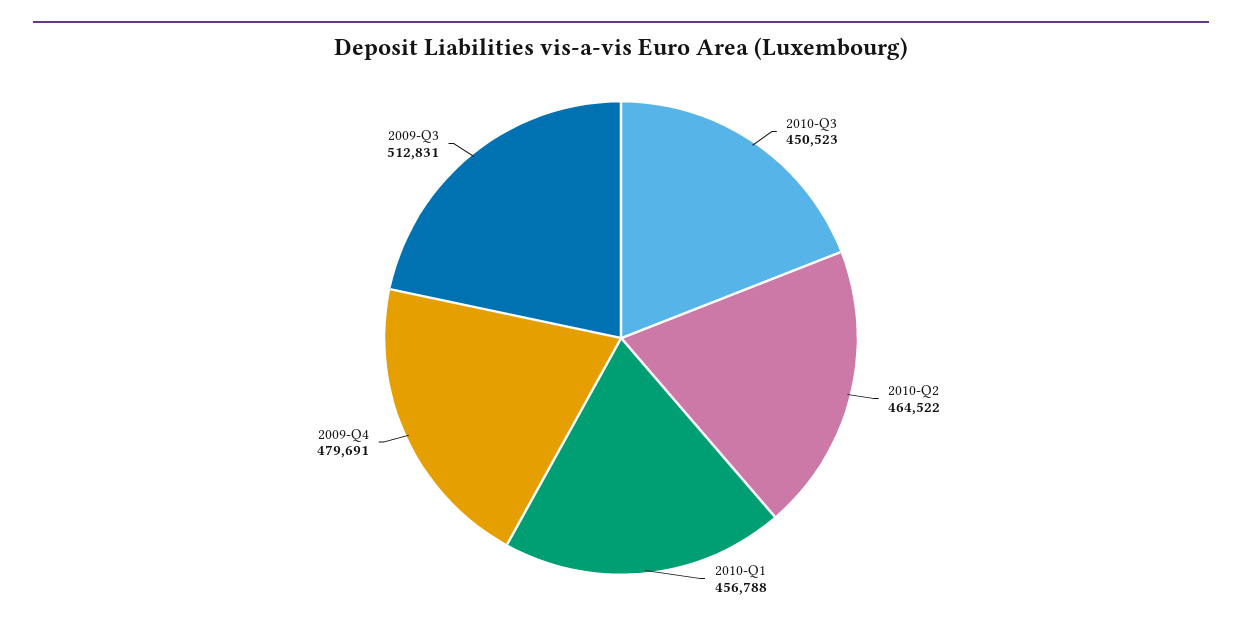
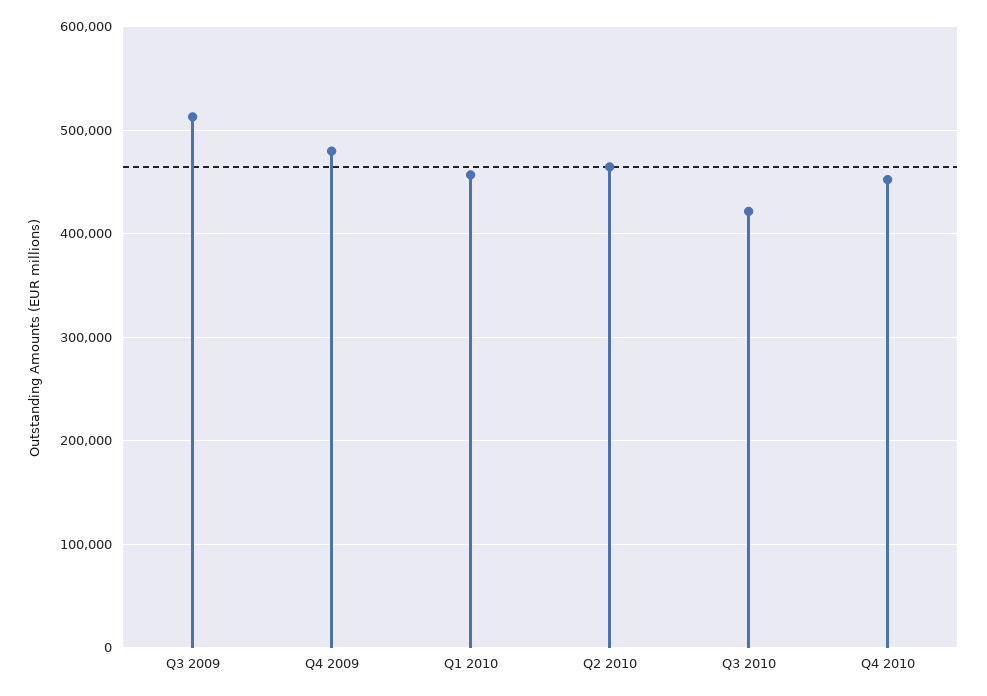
2010-Q3: 450523 -> 420000
Q4 2010: none -> 450000

